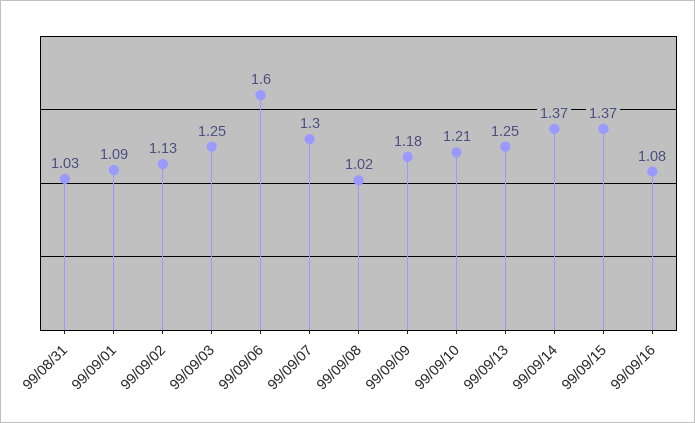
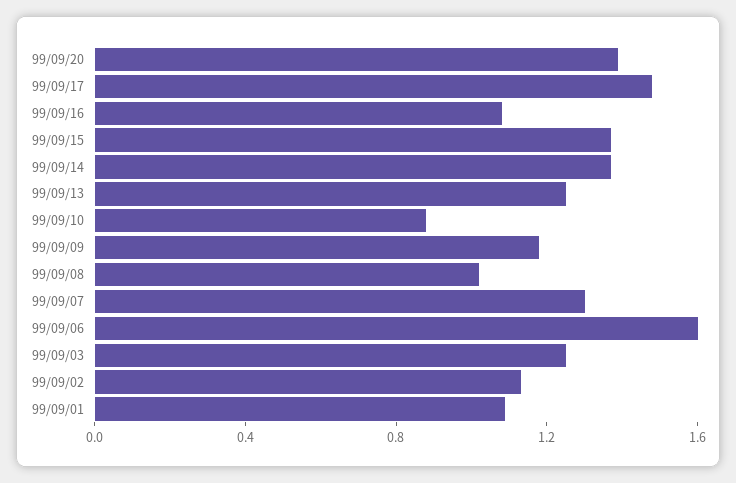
99/08/31: 1.03 -> none
99/09/10: 1.21 -> 0.9
99/09/20: none -> 1.4
99/09/17: none -> 1.5

